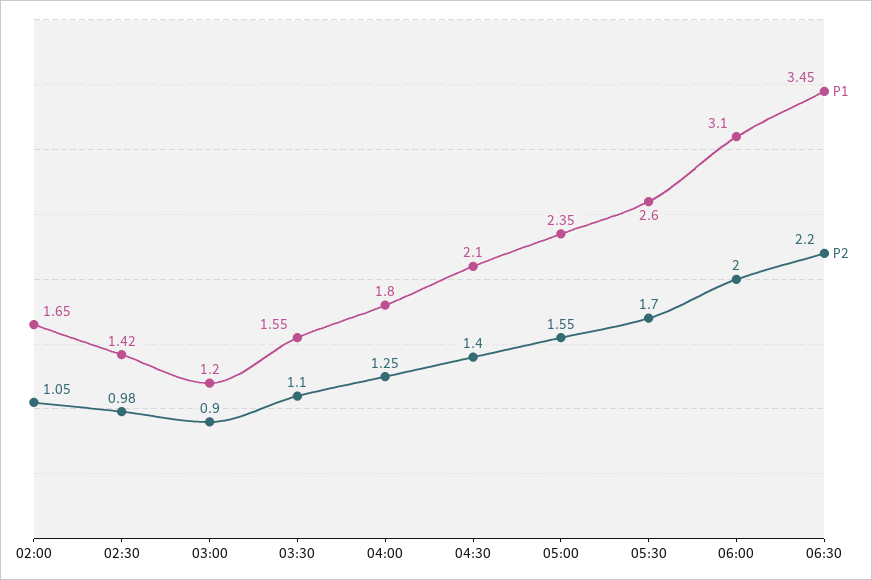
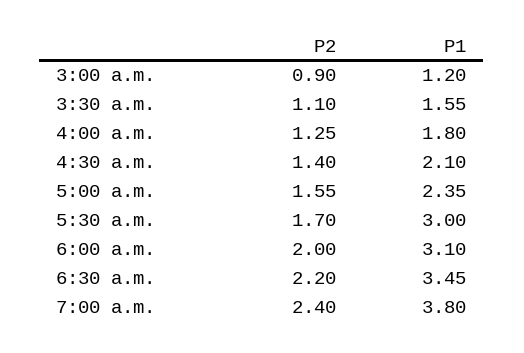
P1, 02:00: 1.65 -> none
P2, 02:00: 1.05 -> none
P1, 02:30: 1.42 -> none
P2, 02:30: 0.98 -> none
P1, 05:30: 2.6 -> 3
P2, 7:00 a.m.: none -> 2.4
P1, 7:00 a.m.: none -> 3.8

